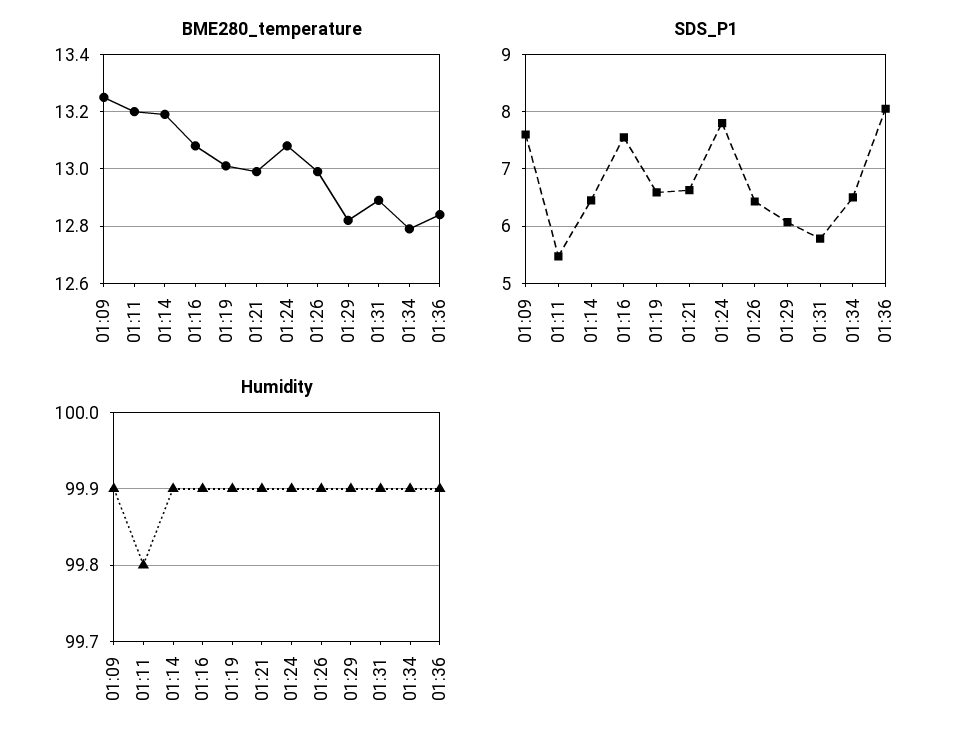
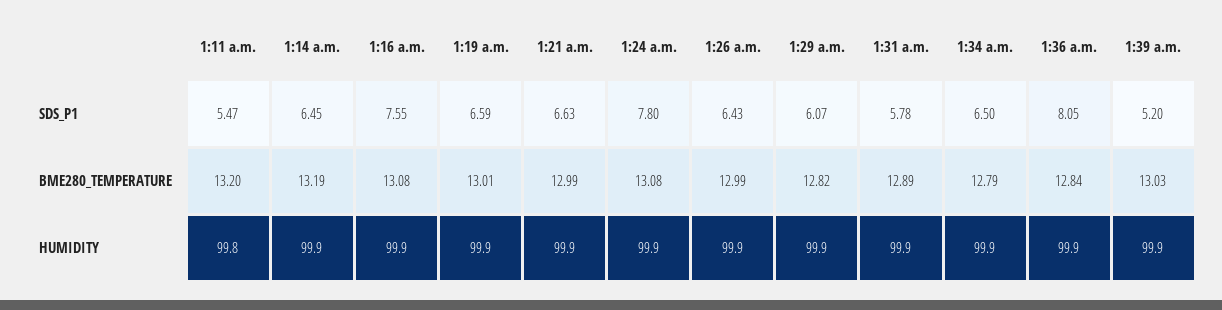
BME280_temperature, 01:09: 13.25 -> none
SDS_P1, 01:09: 7.6 -> none
Humidity, 01:09: 99.9 -> none
SDS_P1, 1:39 a.m.: none -> 5.2
BME280_temperature, 1:39 a.m.: none -> 13.03
Humidity, 1:39 a.m.: none -> 99.9

